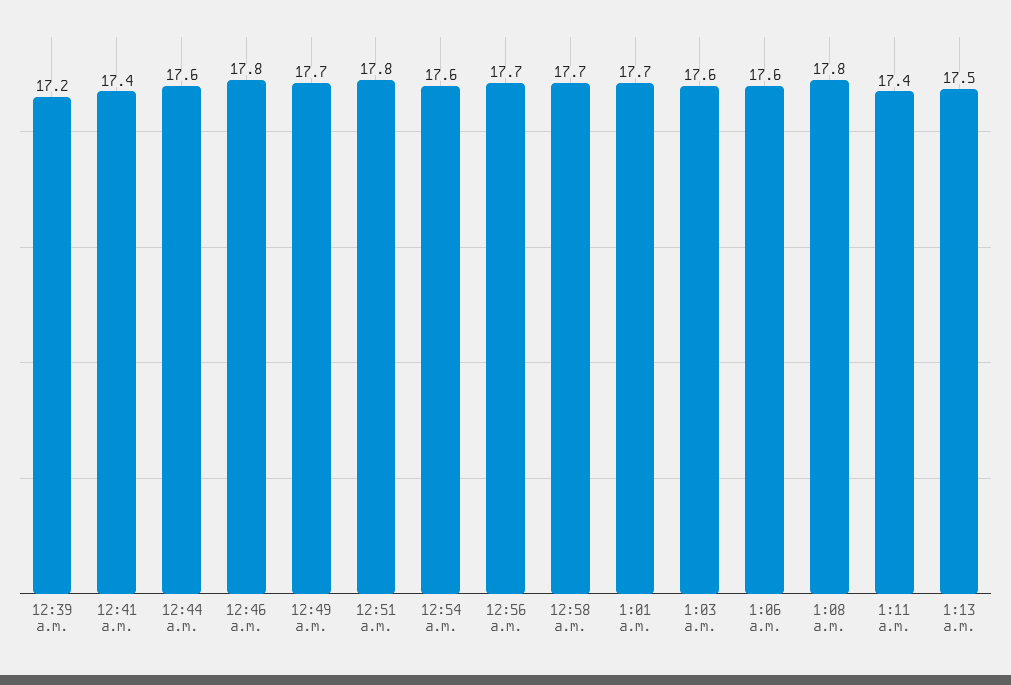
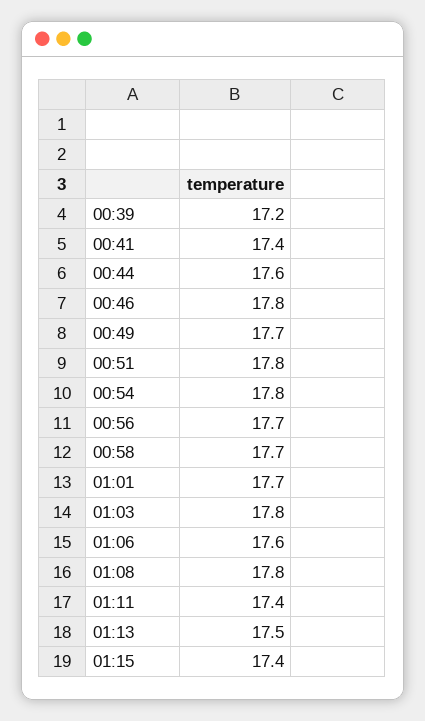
12:54 a.m.: 17.6 -> 17.8
1:03 a.m.: 17.6 -> 17.8
01:15: none -> 17.4

